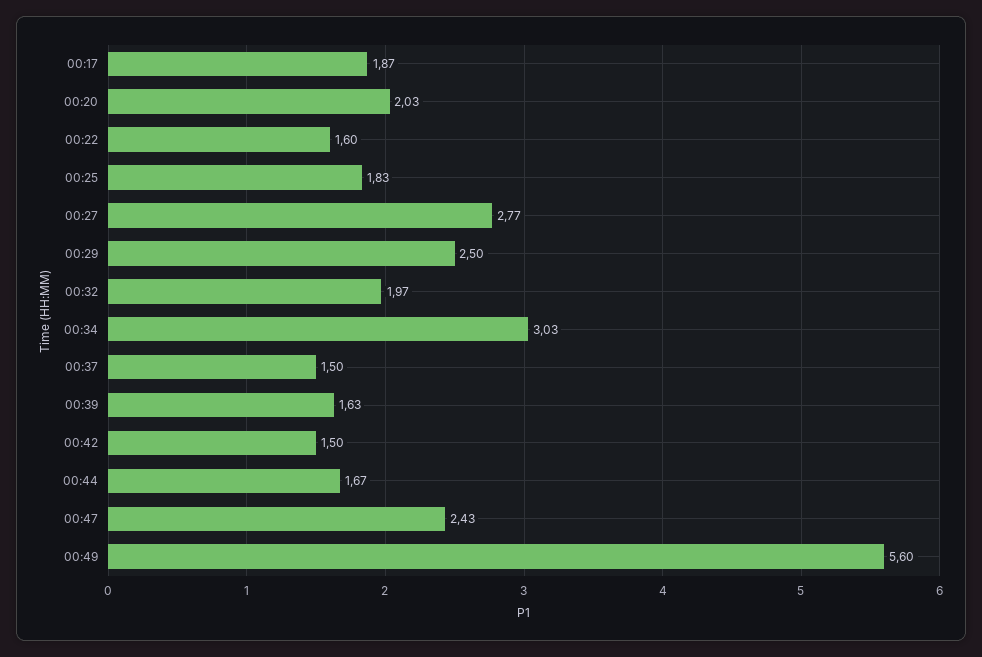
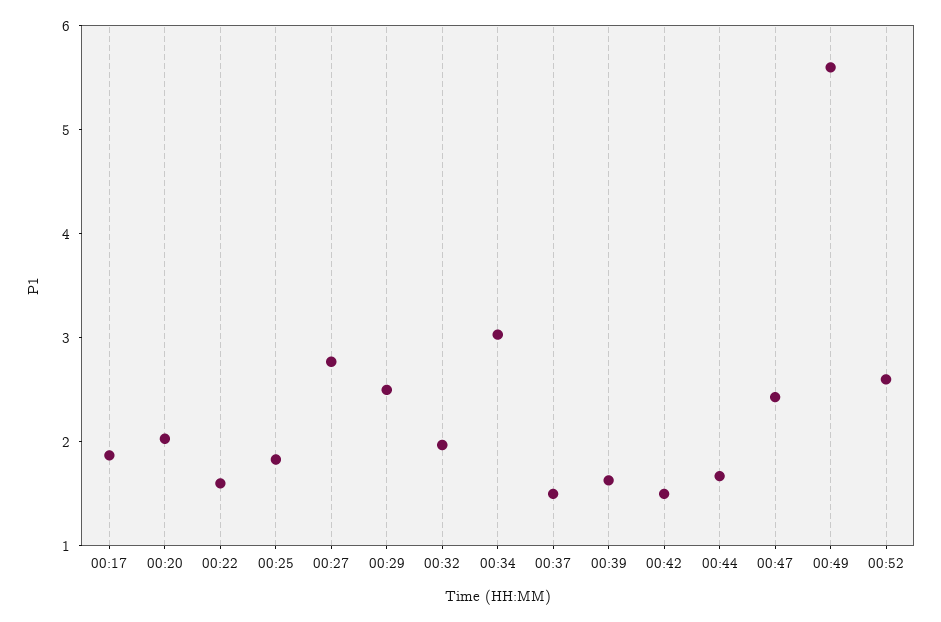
00:52: none -> 2.6

